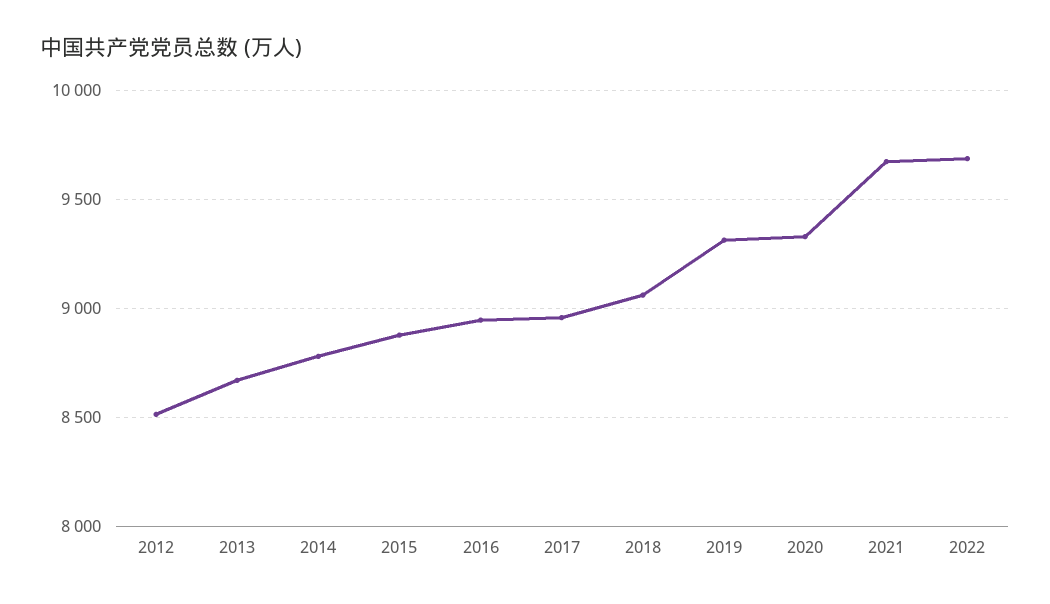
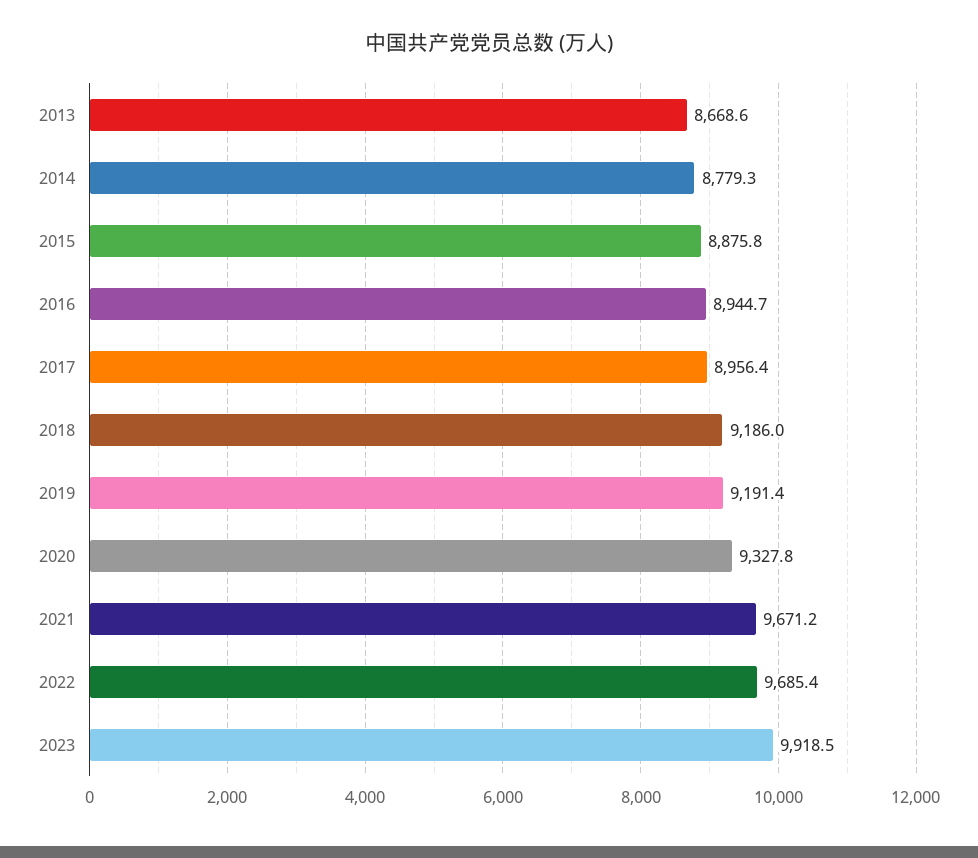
2012: 8500 -> none
2018: 9050 -> 9186
2019: 9300 -> 9191.4
2023: none -> 9918.5

